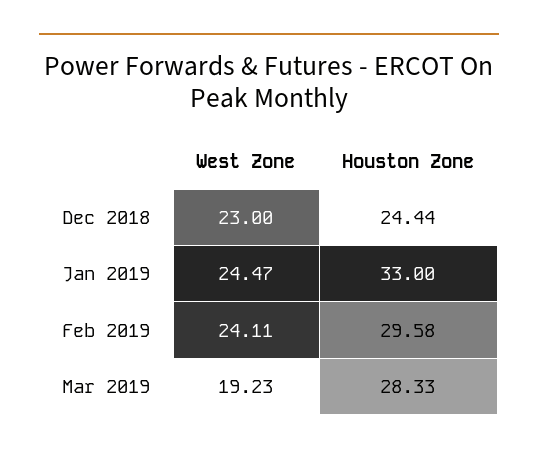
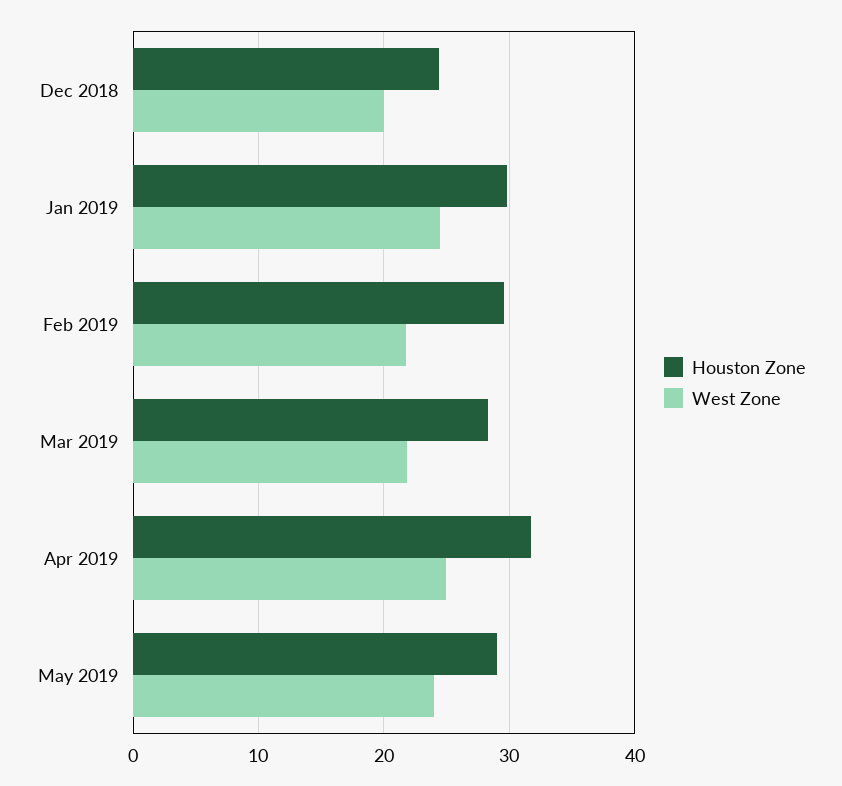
West Zone, Dec 2018: 23 -> 20
Houston Zone, Jan 2019: 33 -> 30
West Zone, Feb 2019: 24.11 -> 22
West Zone, Mar 2019: 19.23 -> 22
Houston Zone, Apr 2019: none -> 32
West Zone, Apr 2019: none -> 25
Houston Zone, May 2019: none -> 29
West Zone, May 2019: none -> 24

